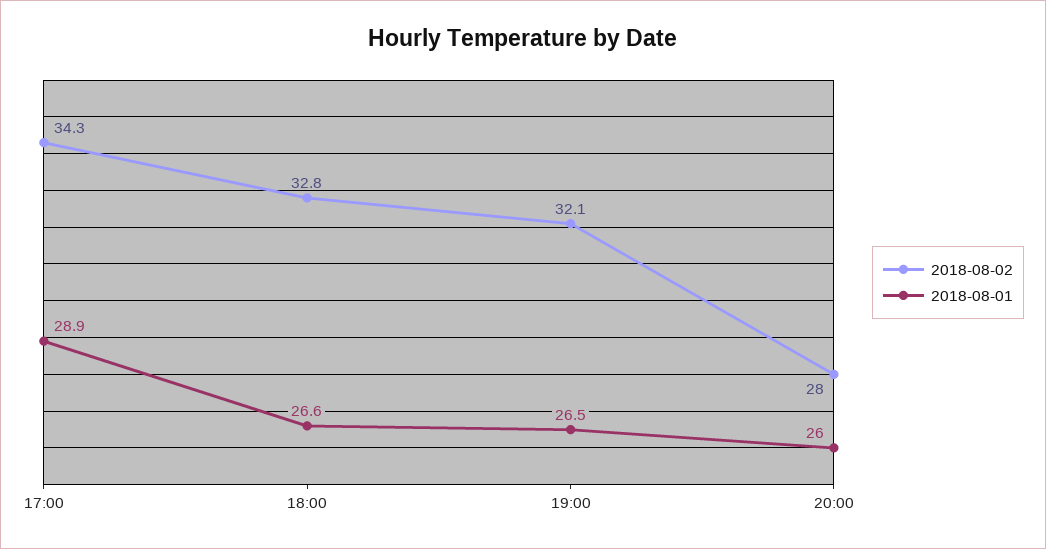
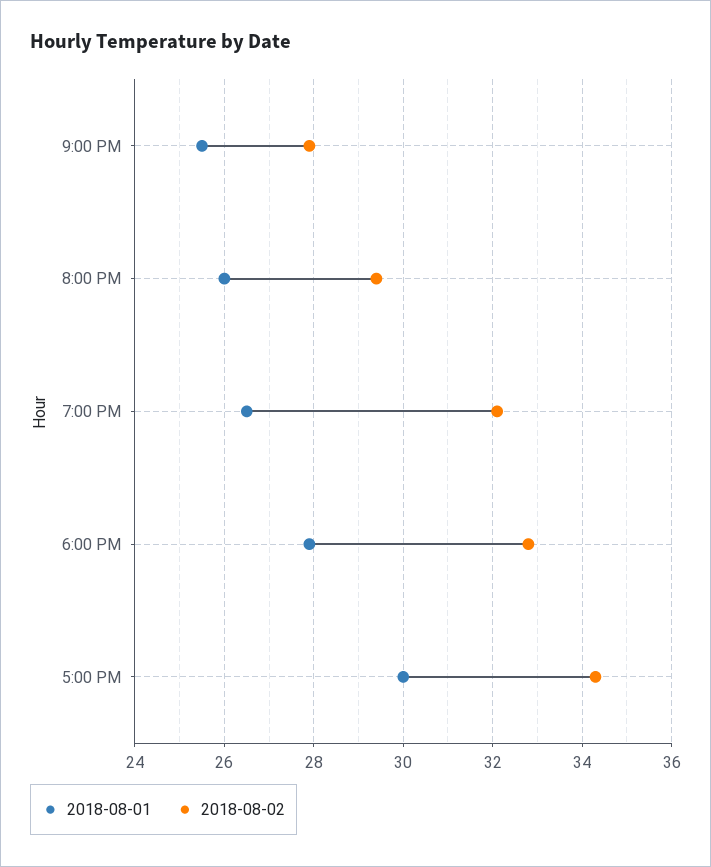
2018-08-01, 17:00: 28.9 -> 30
2018-08-01, 18:00: 26.6 -> 28
2018-08-02, 20:00: 28 -> 29.5
2018-08-01, 9:00 PM: none -> 25.5
2018-08-02, 9:00 PM: none -> 28

